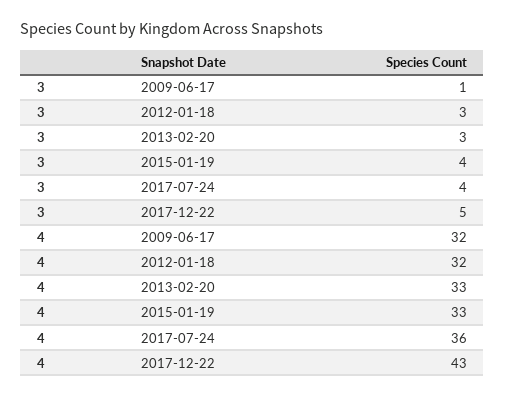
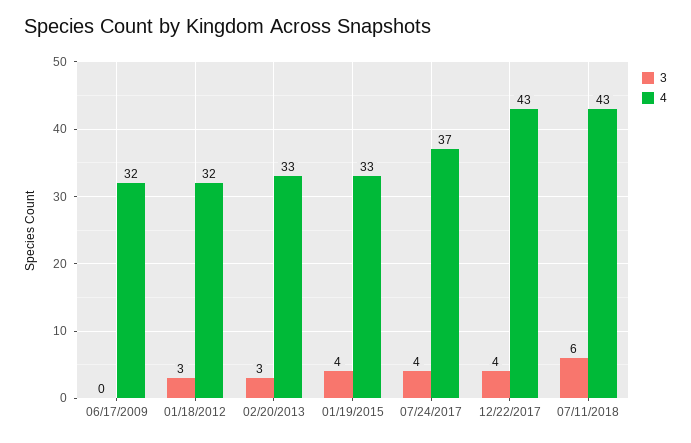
3, 2009-06-17: 1 -> 0
3, 2017-12-22: 5 -> 4
4, 2017-07-24: 36 -> 37
3, 07/11/2018: none -> 6
4, 07/11/2018: none -> 43

